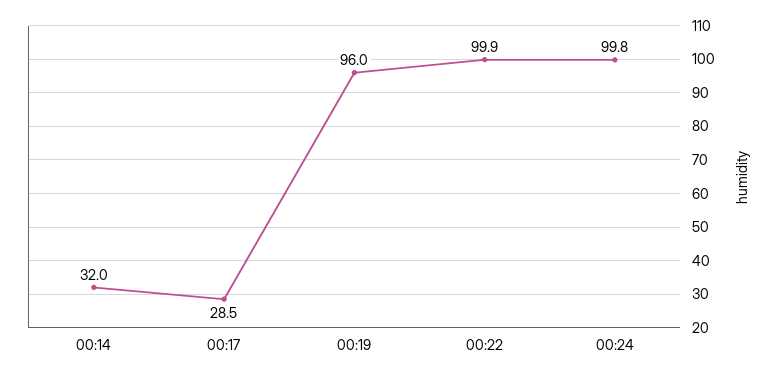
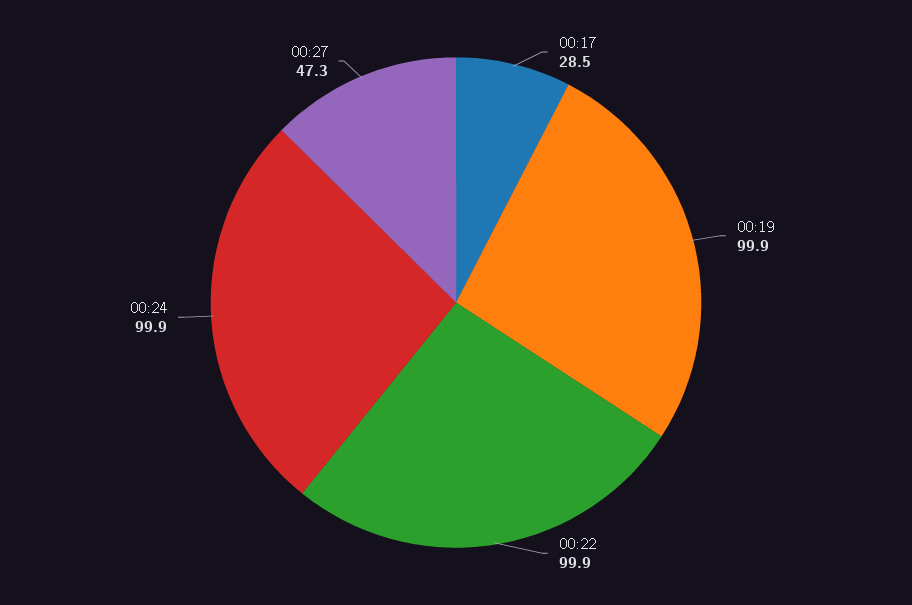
00:14: 32 -> none
00:19: 96 -> 99.9
00:24: 99.8 -> 99.9
00:27: none -> 47.3

